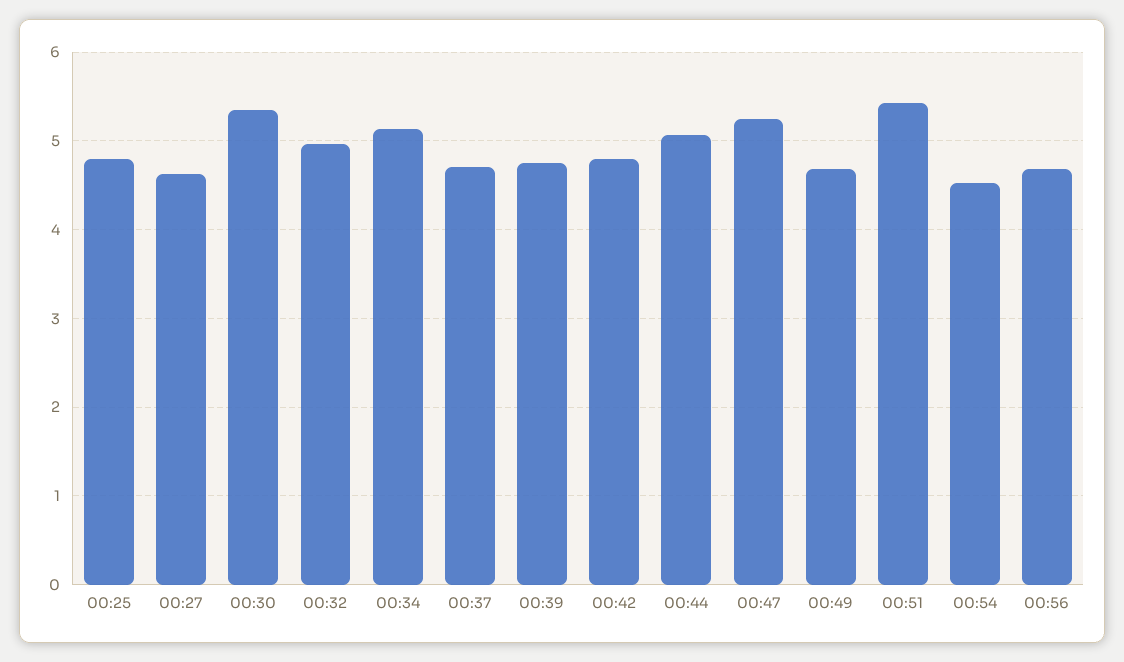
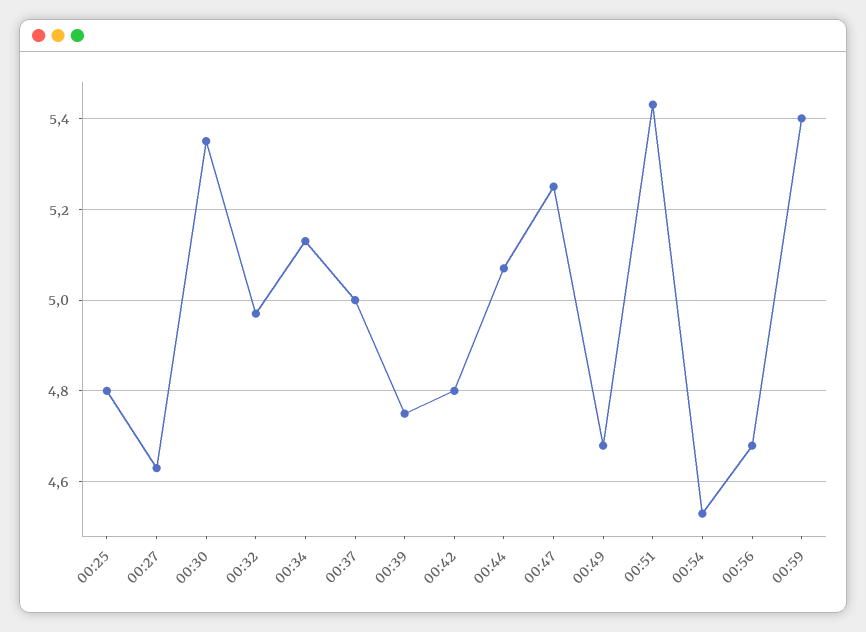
00:37: 4.7 -> 5
00:59: none -> 5.4

